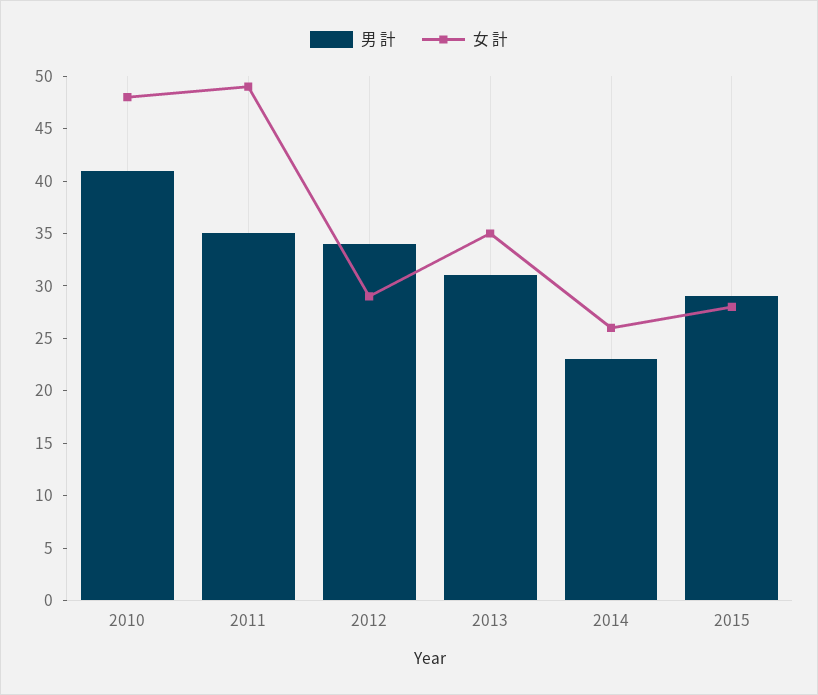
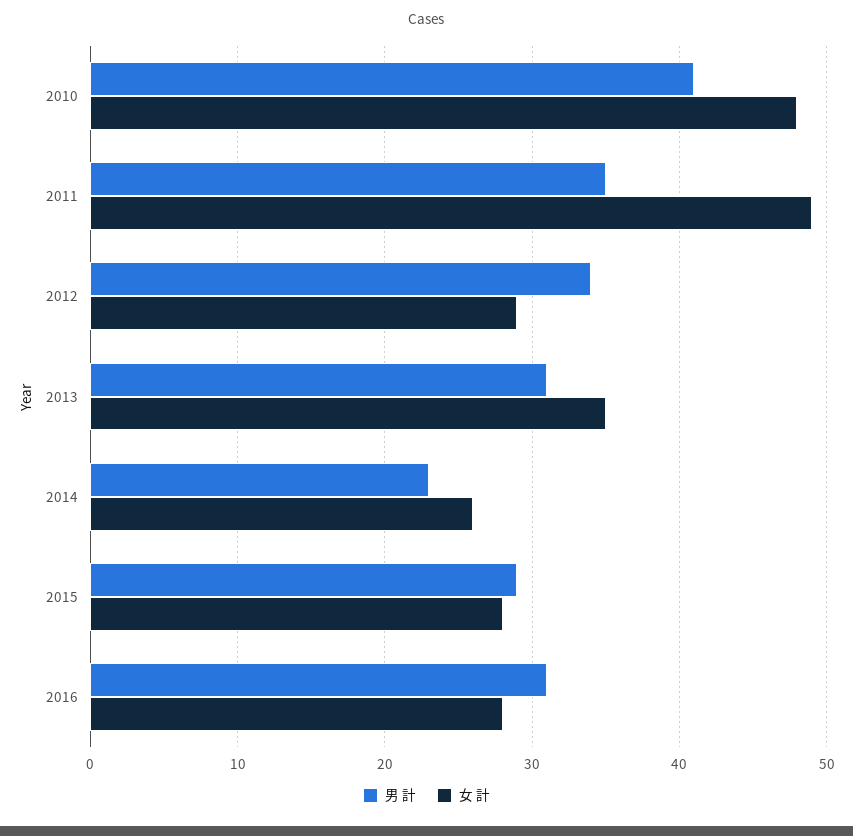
男 計, 2016: none -> 31
女 計, 2016: none -> 28

